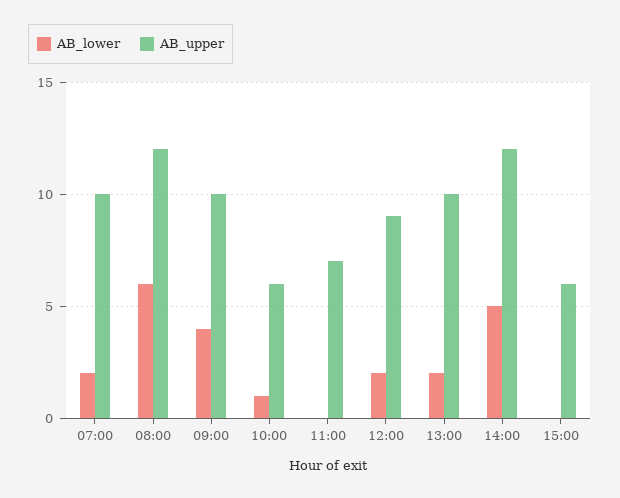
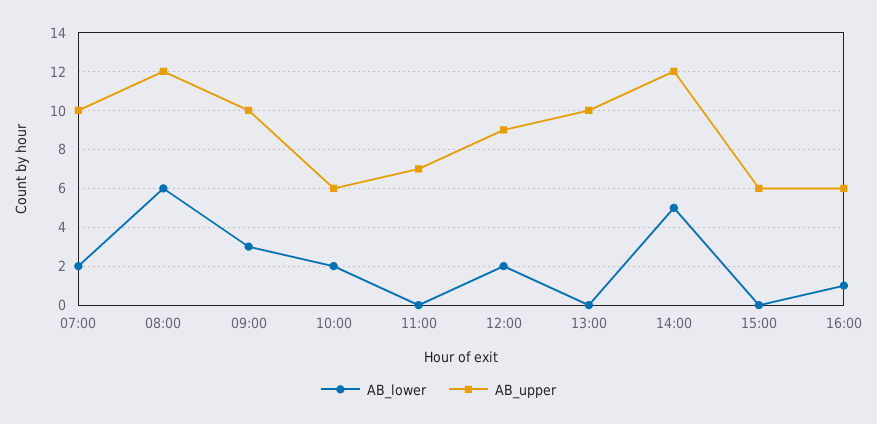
AB_lower, 09:00: 4 -> 3
AB_lower, 10:00: 1 -> 2
AB_lower, 13:00: 2 -> 0
AB_lower, 16:00: none -> 1
AB_upper, 16:00: none -> 6

